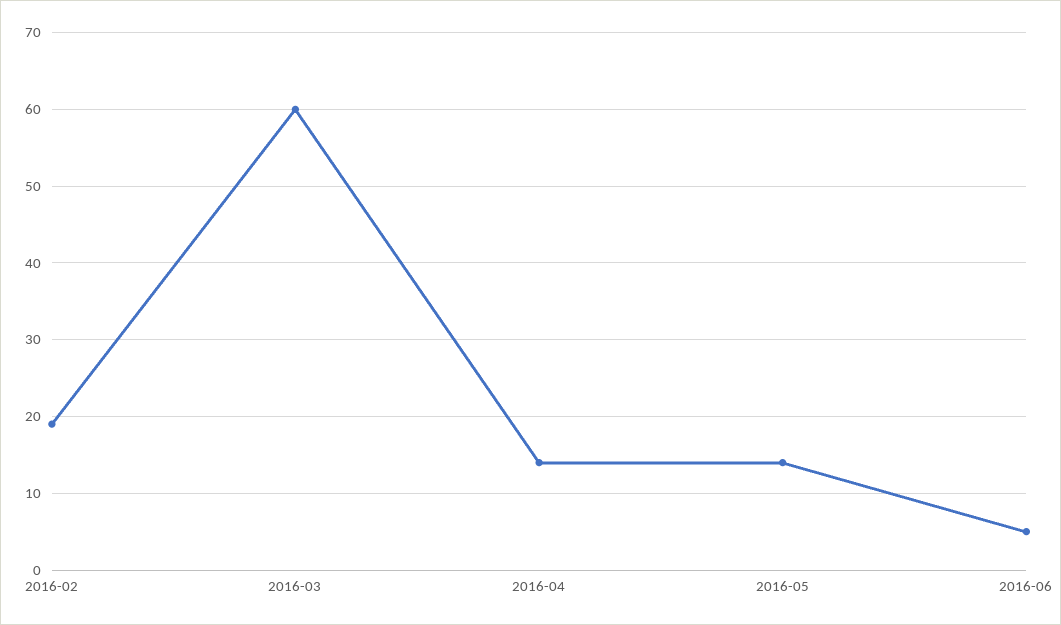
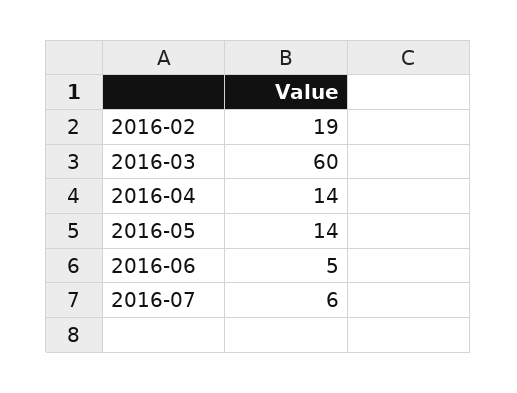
2016-07: none -> 6

